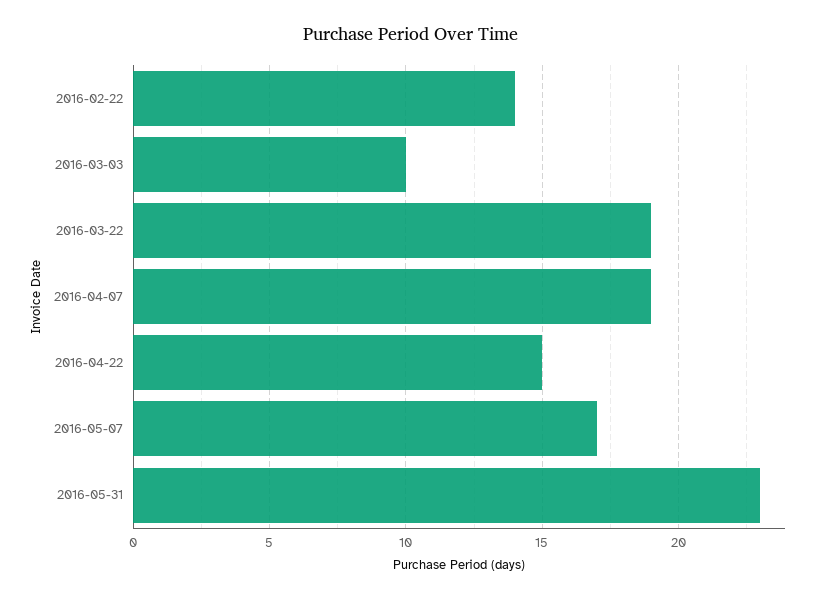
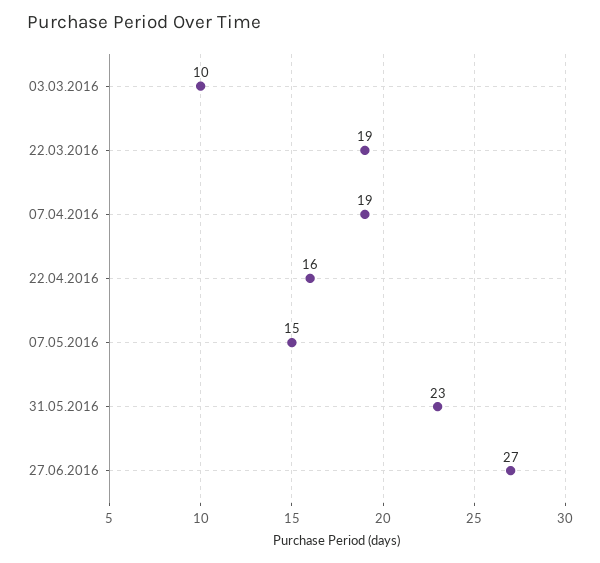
2016-02-22: 14 -> none
2016-04-22: 15 -> 16
2016-05-07: 17 -> 15
27.06.2016: none -> 27

